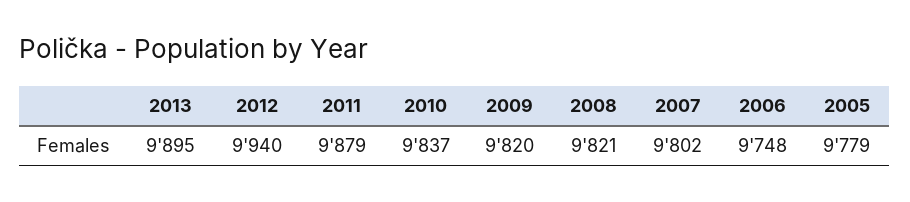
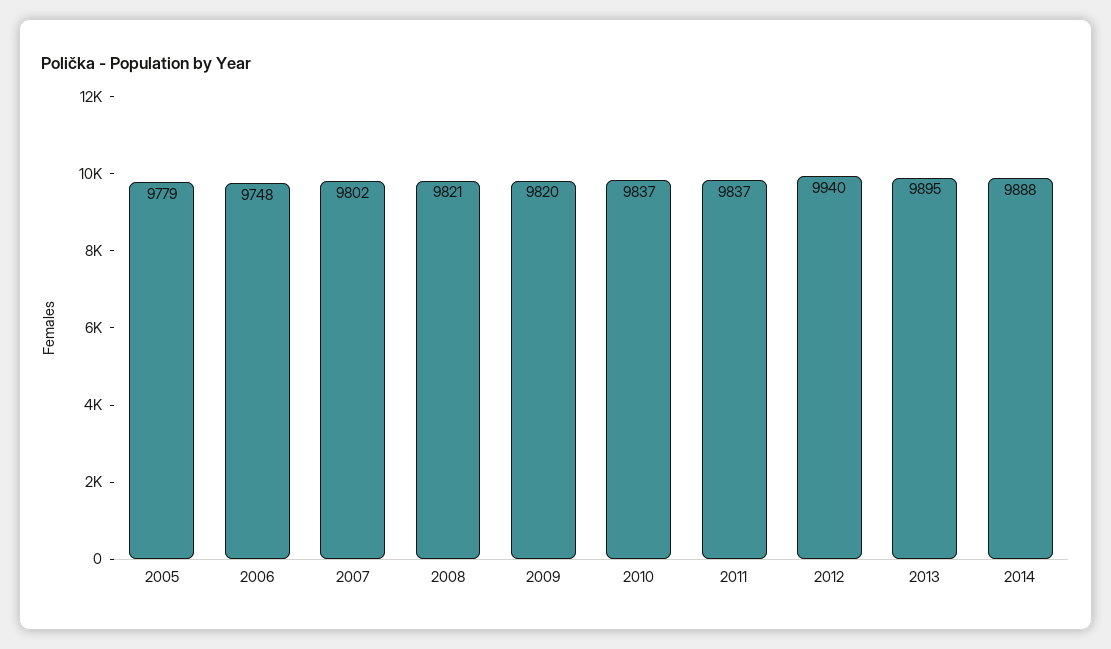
2011: 9879 -> 9837
2014: none -> 9888

